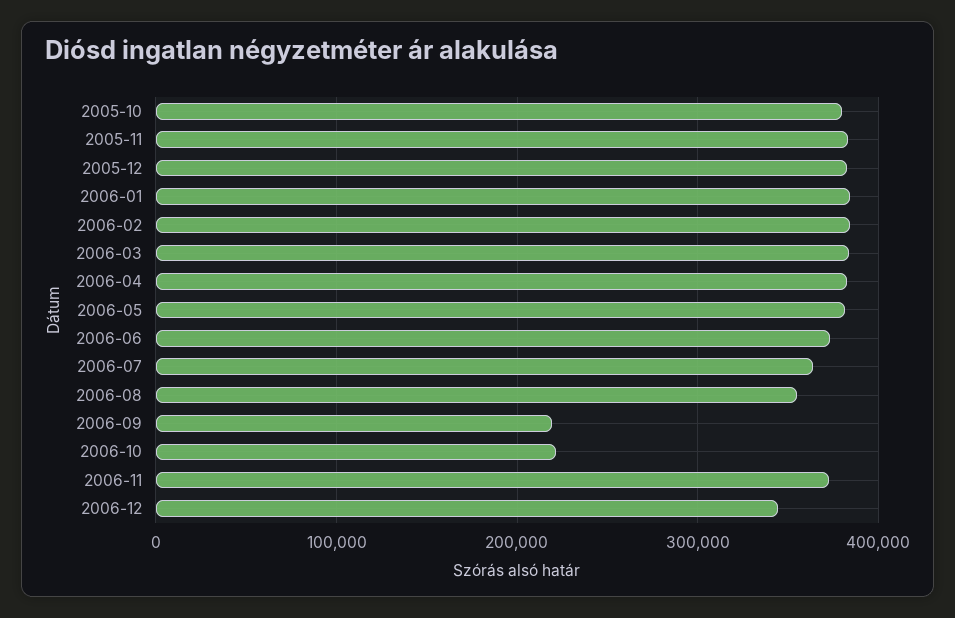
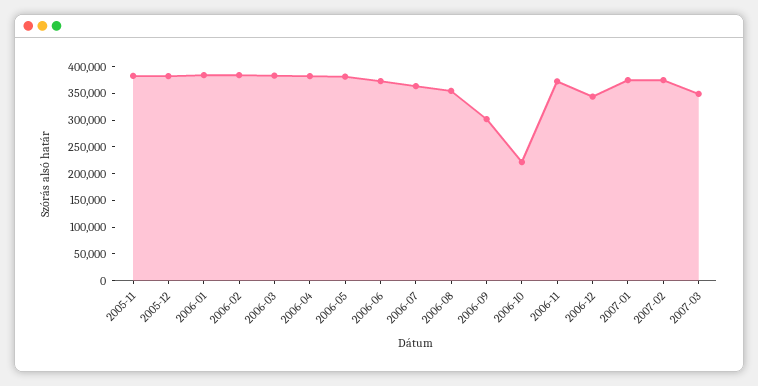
2005-10: 380000 -> none
2006-09: 220000 -> 300000
2007-01: none -> 375000
2007-02: none -> 375000
2007-03: none -> 350000

